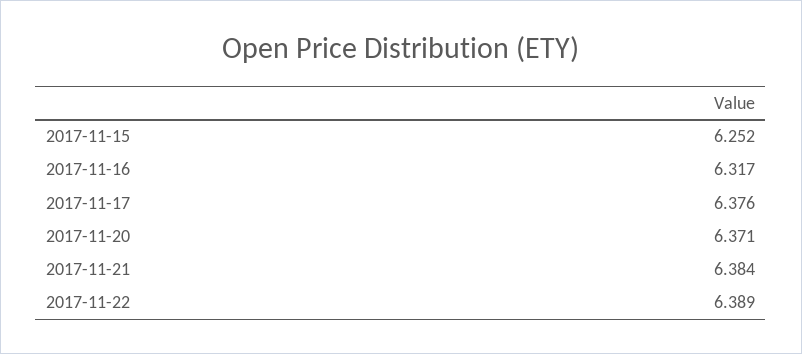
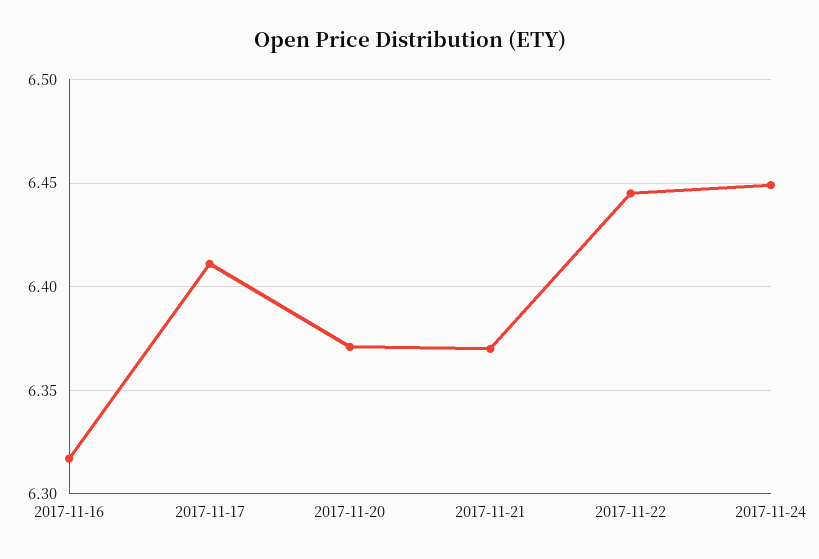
2017-11-15: 6.252 -> none
2017-11-17: 6.376 -> 6.41
2017-11-21: 6.384 -> 6.37
2017-11-22: 6.389 -> 6.445
2017-11-24: none -> 6.45

